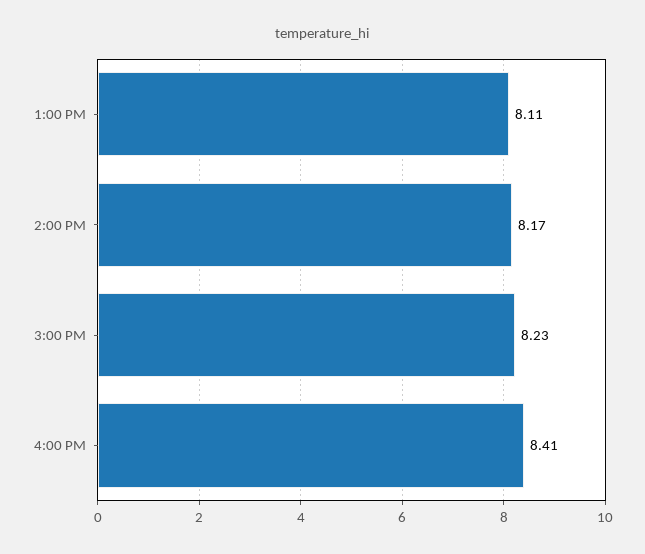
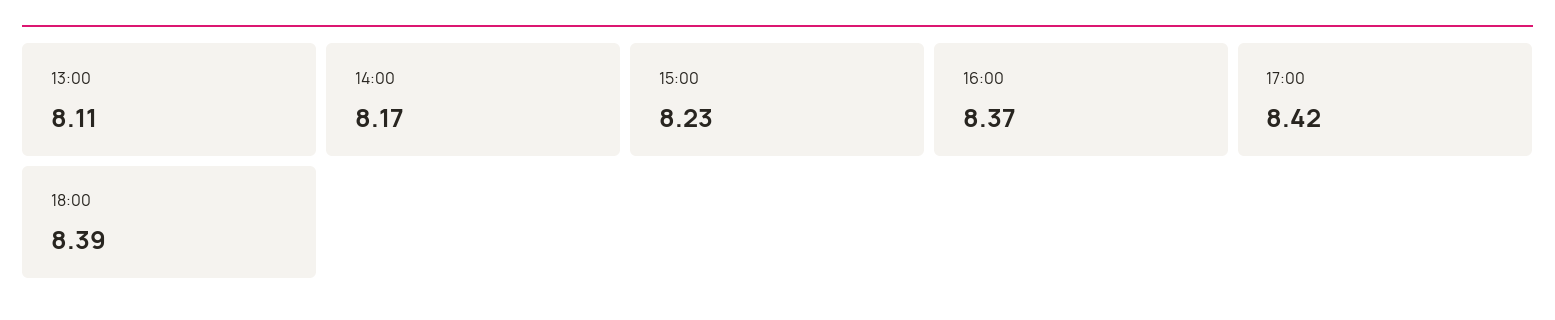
4:00 PM: 8.41 -> 8.37
17:00: none -> 8.42
18:00: none -> 8.39

